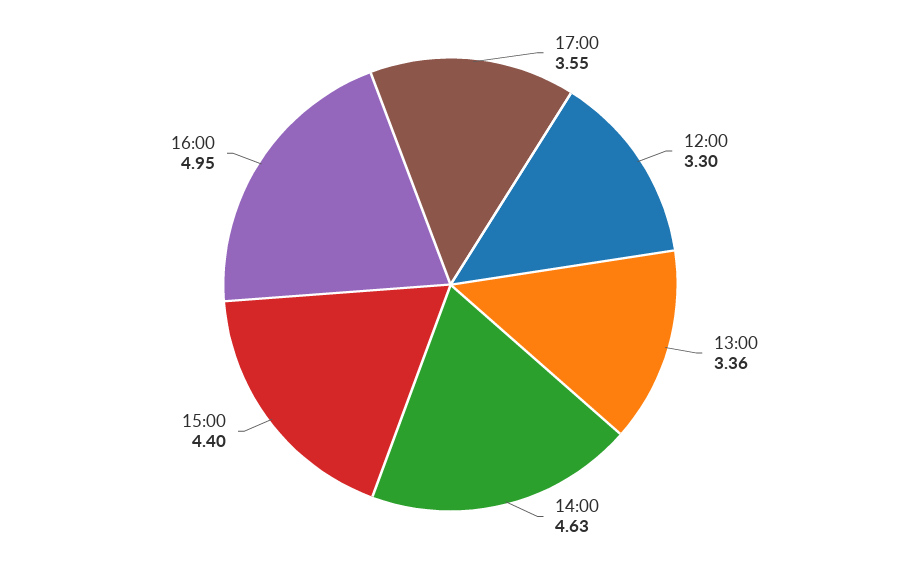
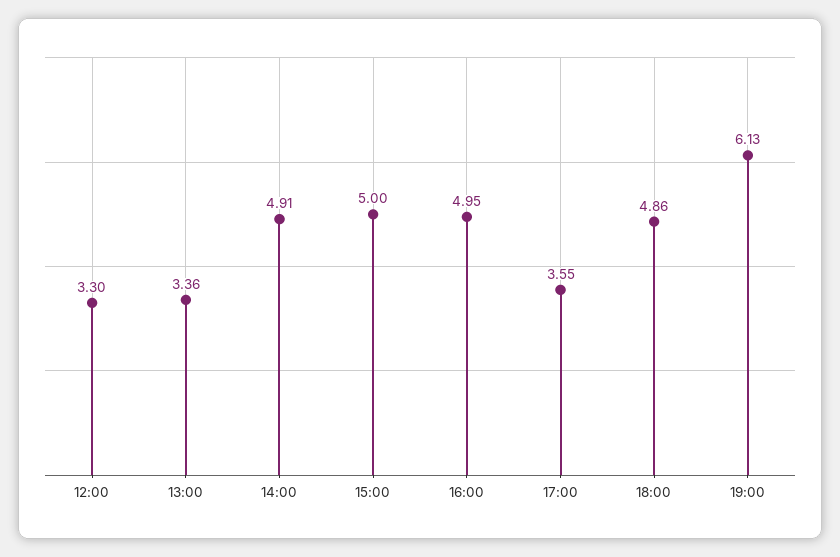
14:00: 4.63 -> 4.91
15:00: 4.4 -> 5
18:00: none -> 4.86
19:00: none -> 6.13

